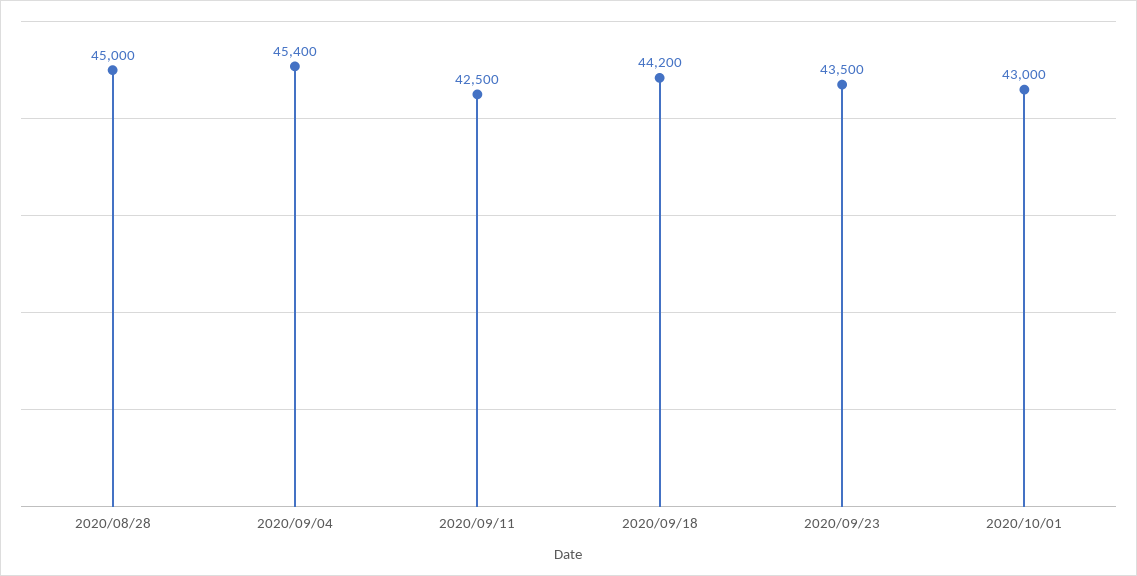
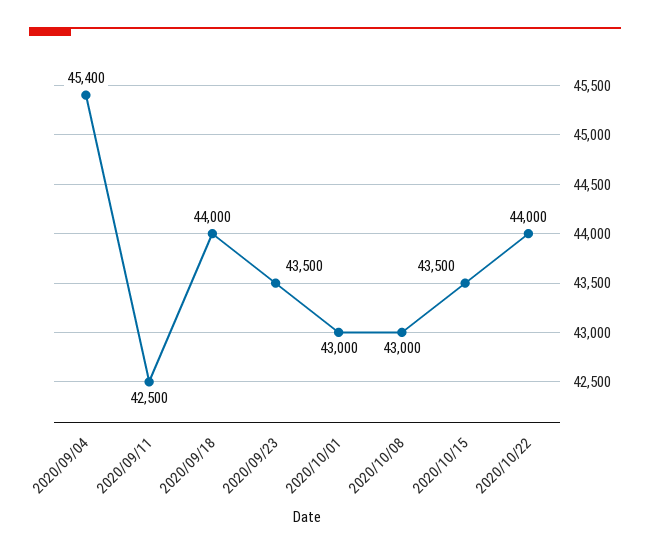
2020/08/28: 45000 -> none
2020/09/18: 44200 -> 44000
2020/10/08: none -> 43000
2020/10/15: none -> 43500
2020/10/22: none -> 44000

